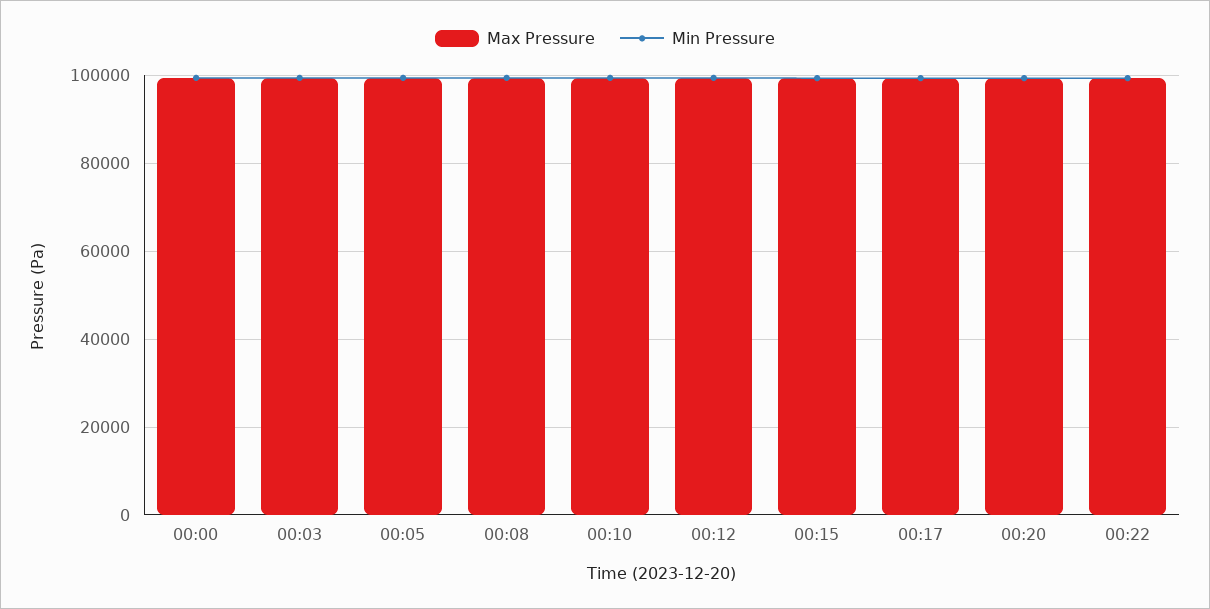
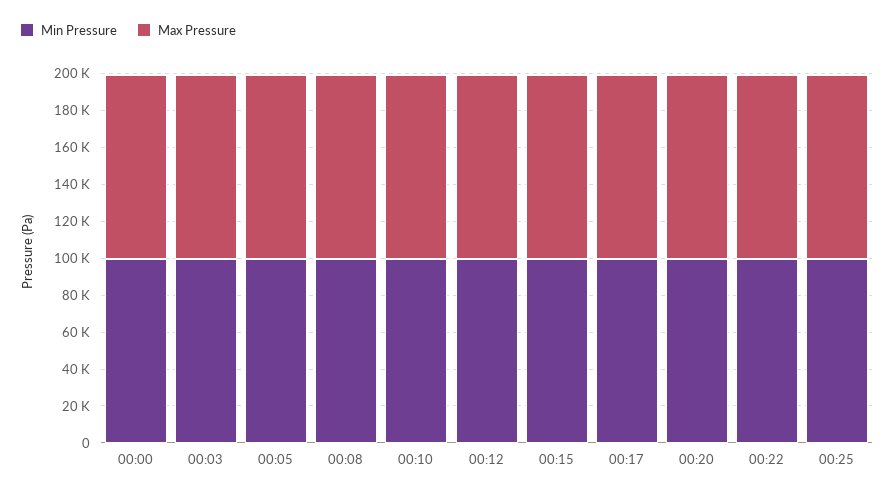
Min Pressure, 00:25: none -> 100000
Max Pressure, 00:25: none -> 100000

